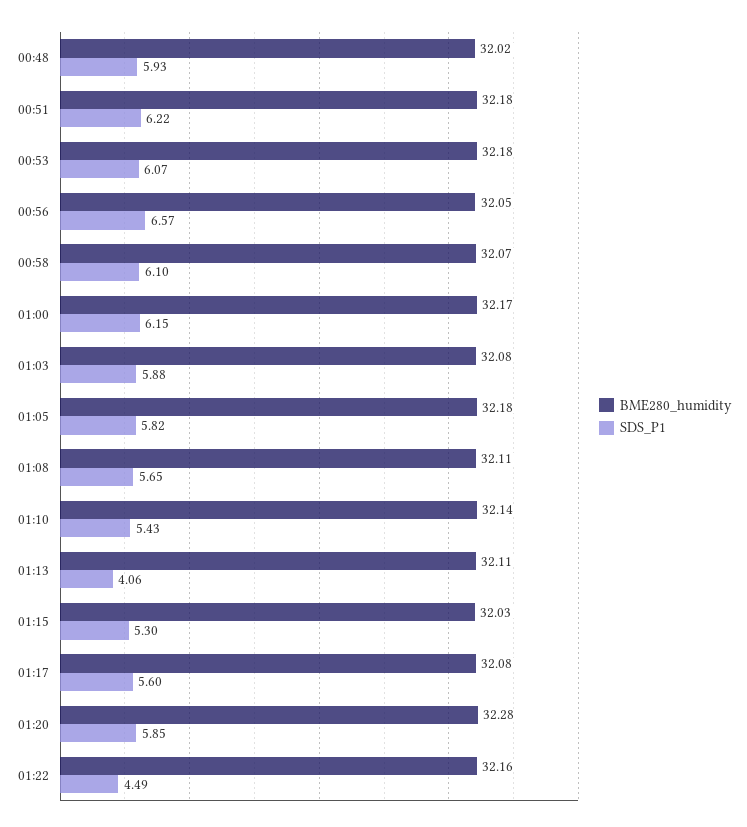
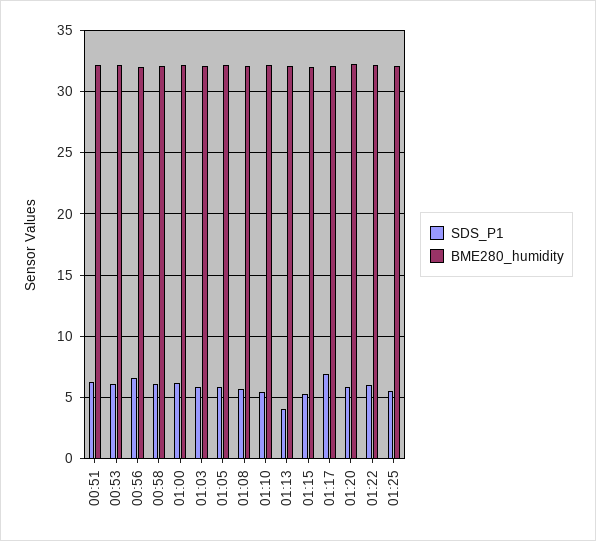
BME280_humidity, 00:48: 32.02 -> none
SDS_P1, 00:48: 5.93 -> none
SDS_P1, 01:17: 5.6 -> 7
SDS_P1, 01:22: 4.49 -> 6
SDS_P1, 01:25: none -> 5.5
BME280_humidity, 01:25: none -> 32

